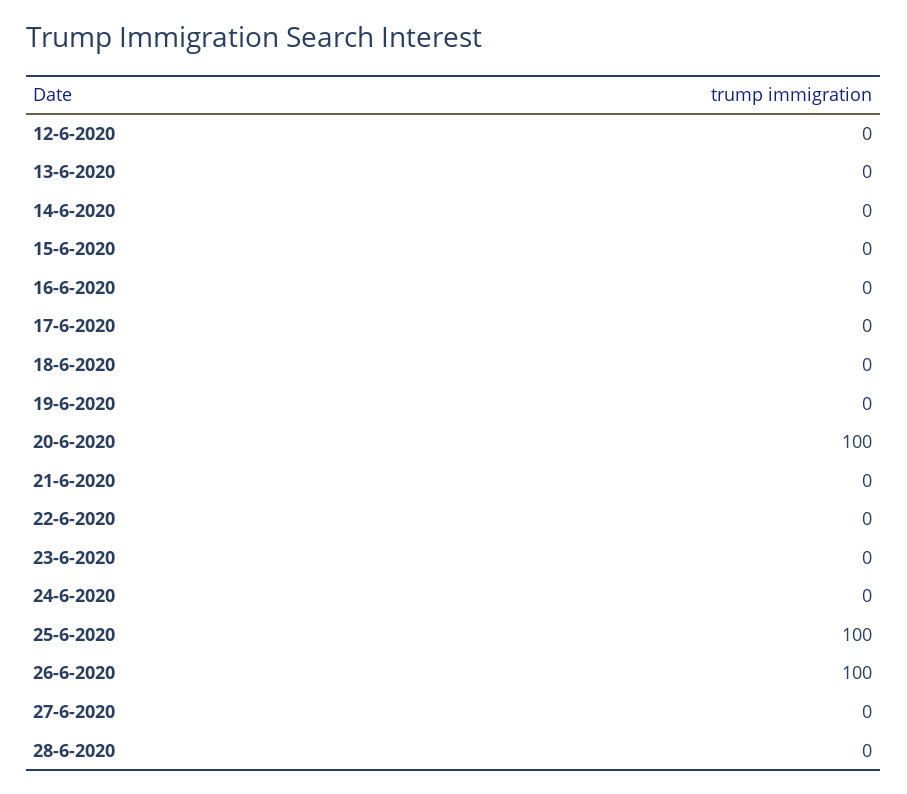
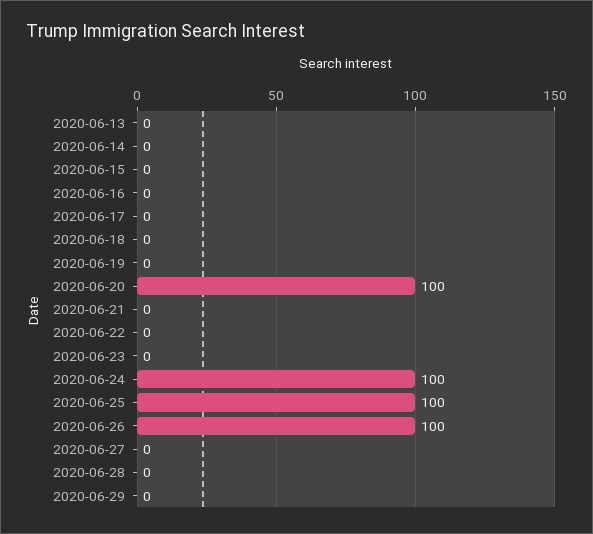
12-6-2020: 0 -> none
24-6-2020: 0 -> 100
2020-06-29: none -> 0

